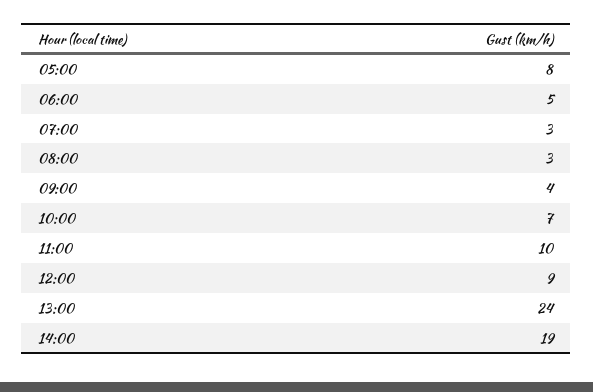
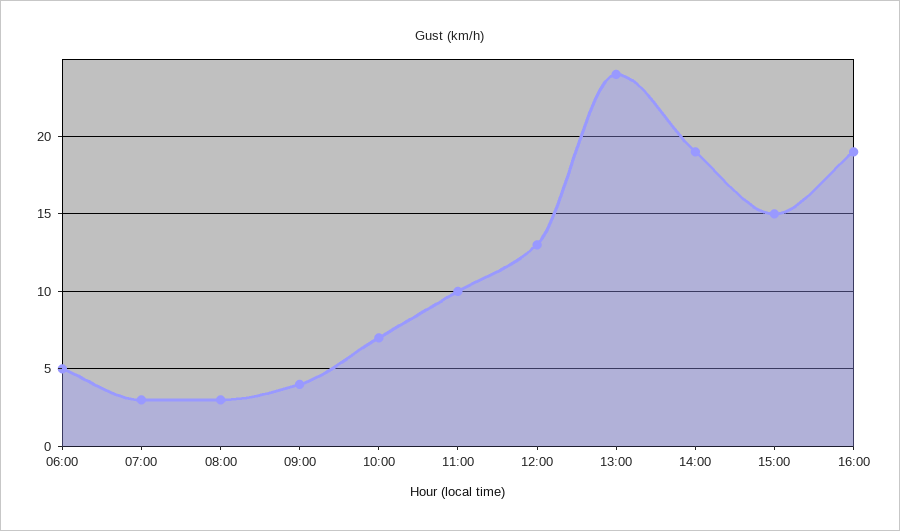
05:00: 8 -> none
12:00: 9 -> 13
15:00: none -> 15
16:00: none -> 19

